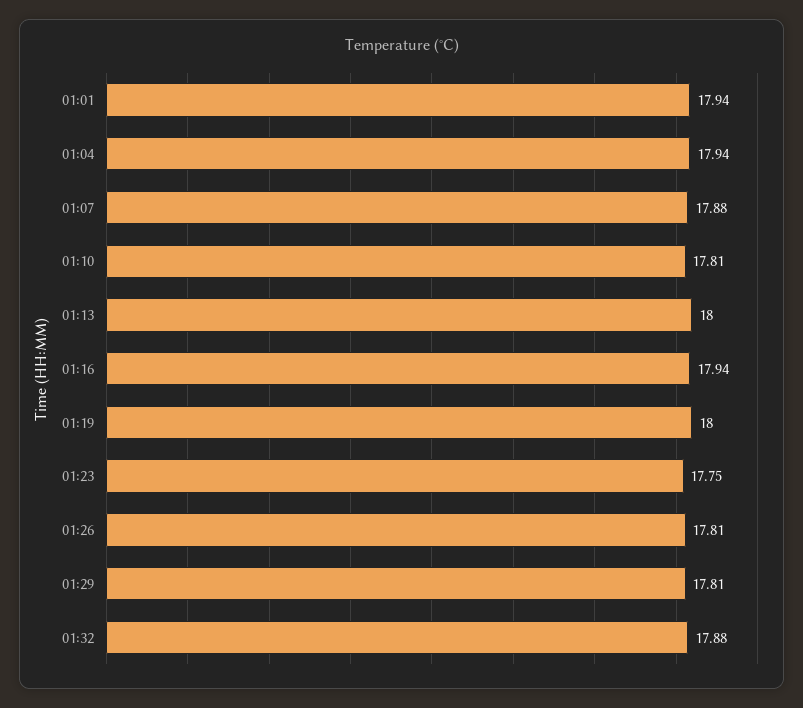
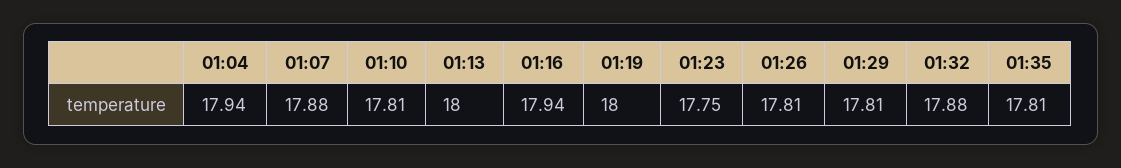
01:01: 17.94 -> none
01:35: none -> 17.81

